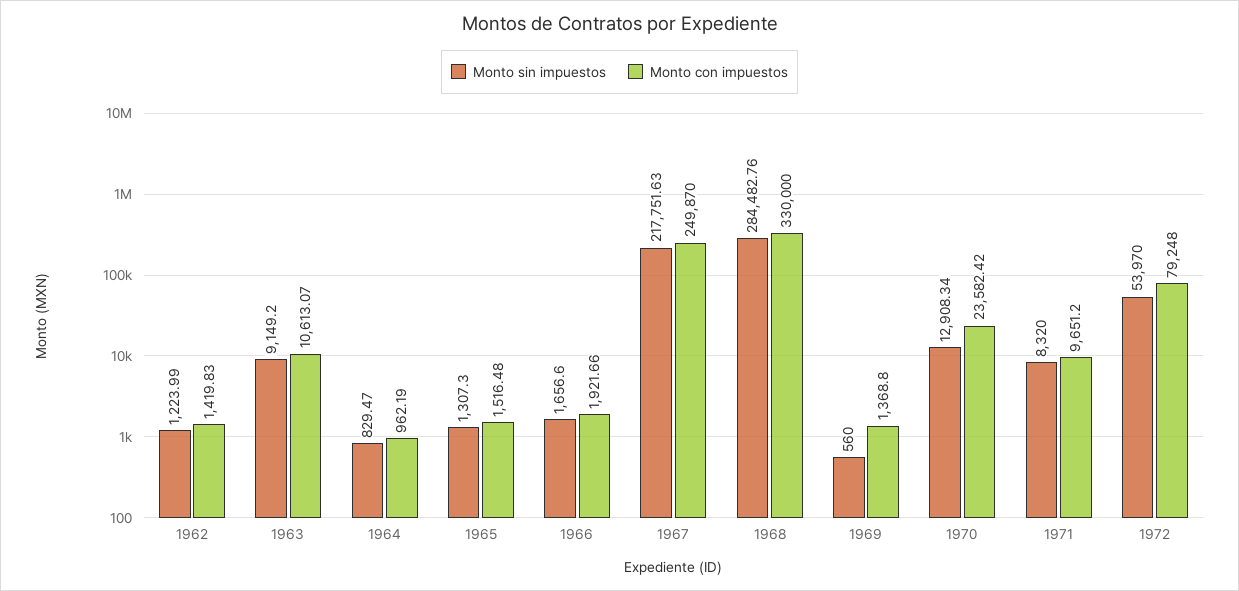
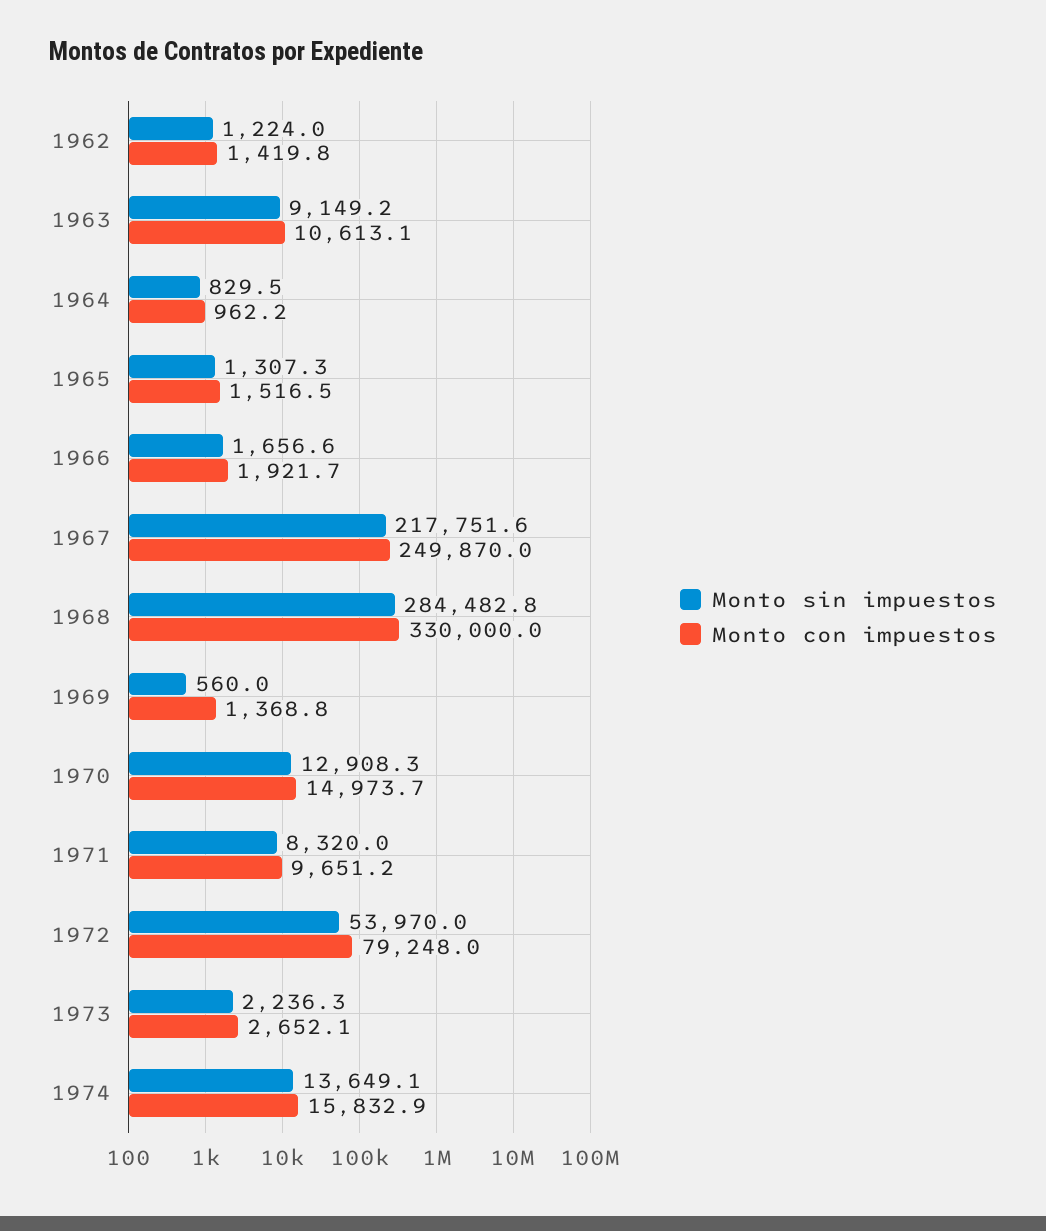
Monto con impuestos, 1970: 23582.42 -> 14973.7
Monto sin impuestos, 1973: none -> 2236.3
Monto con impuestos, 1973: none -> 2652.1
Monto sin impuestos, 1974: none -> 13649.1
Monto con impuestos, 1974: none -> 15832.9

